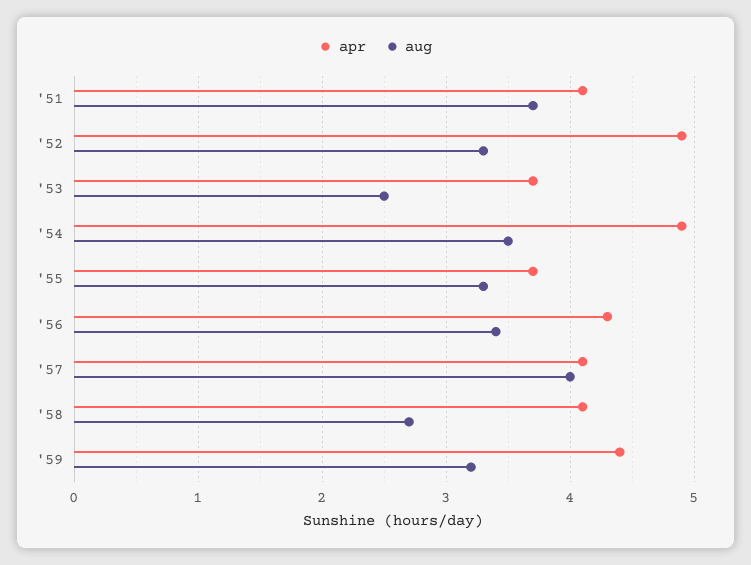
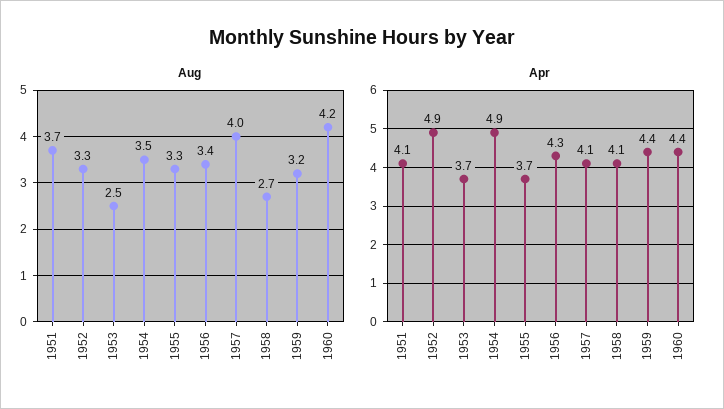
aug, 1960: none -> 4.2
apr, 1960: none -> 4.4

